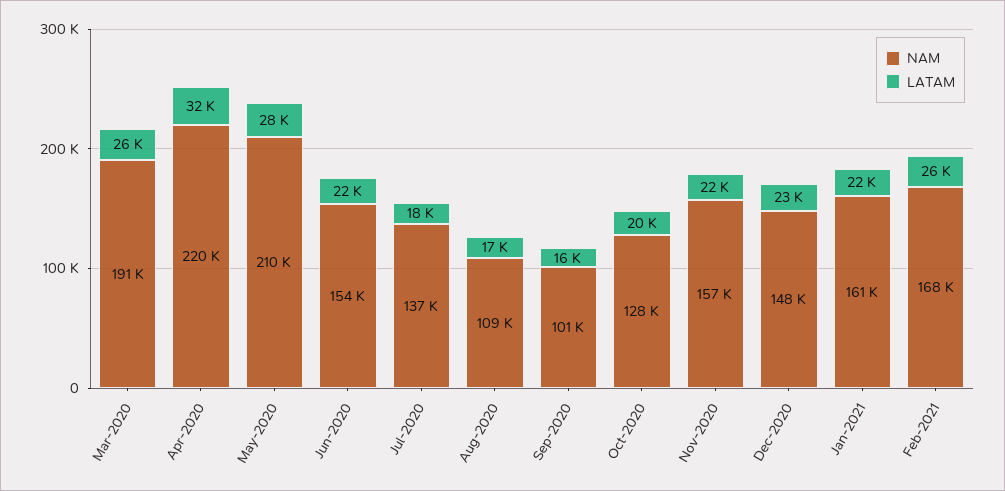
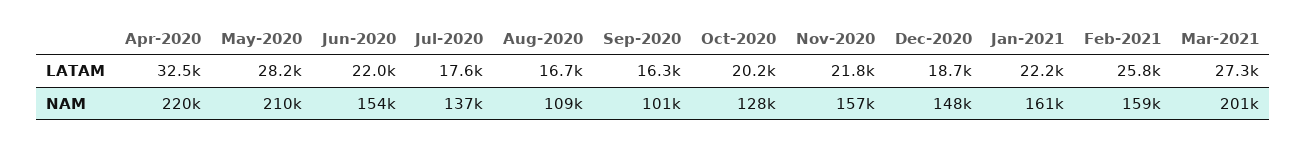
NAM, Mar-2020: 191000 -> none
LATAM, Mar-2020: 26000 -> none
LATAM, Dec-2020: 23000 -> 18700
NAM, Feb-2021: 168000 -> 159000
LATAM, Mar-2021: none -> 27300
NAM, Mar-2021: none -> 201000

